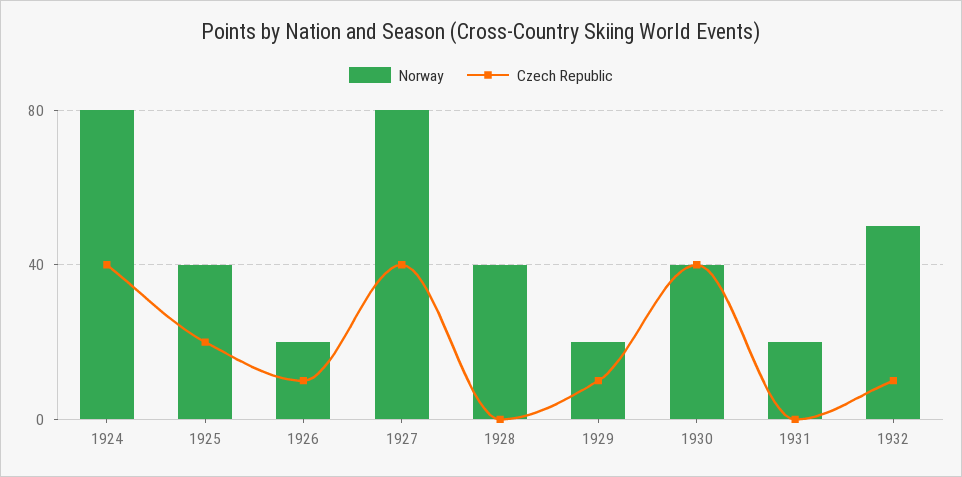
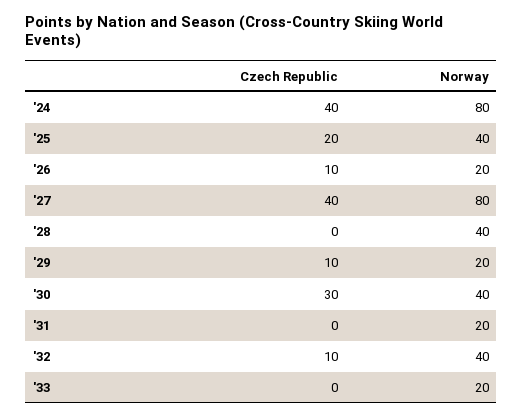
Czech Republic, 1930: 40 -> 30
Norway, 1932: 50 -> 40
Czech Republic, '33: none -> 0
Norway, '33: none -> 20

